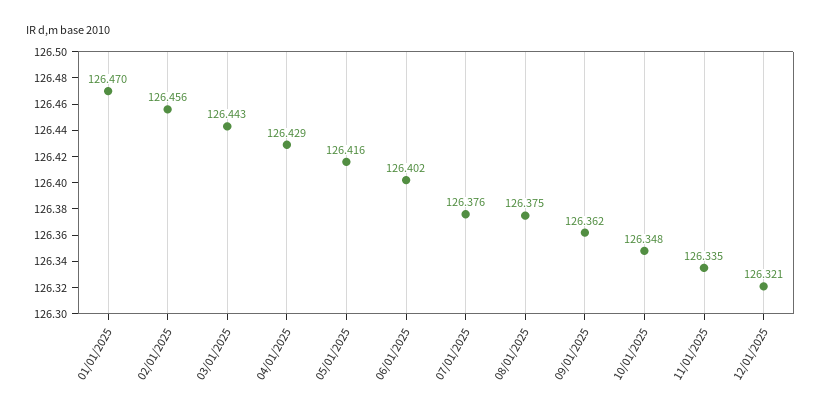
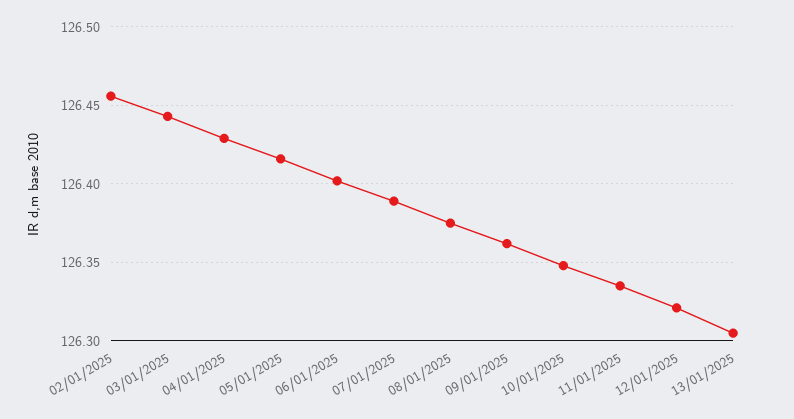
01/01/2025: 126.47 -> none
07/01/2025: 126.376 -> 126.39
13/01/2025: none -> 126.305

